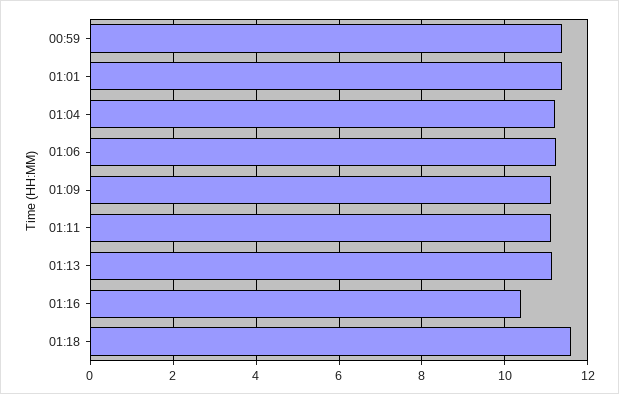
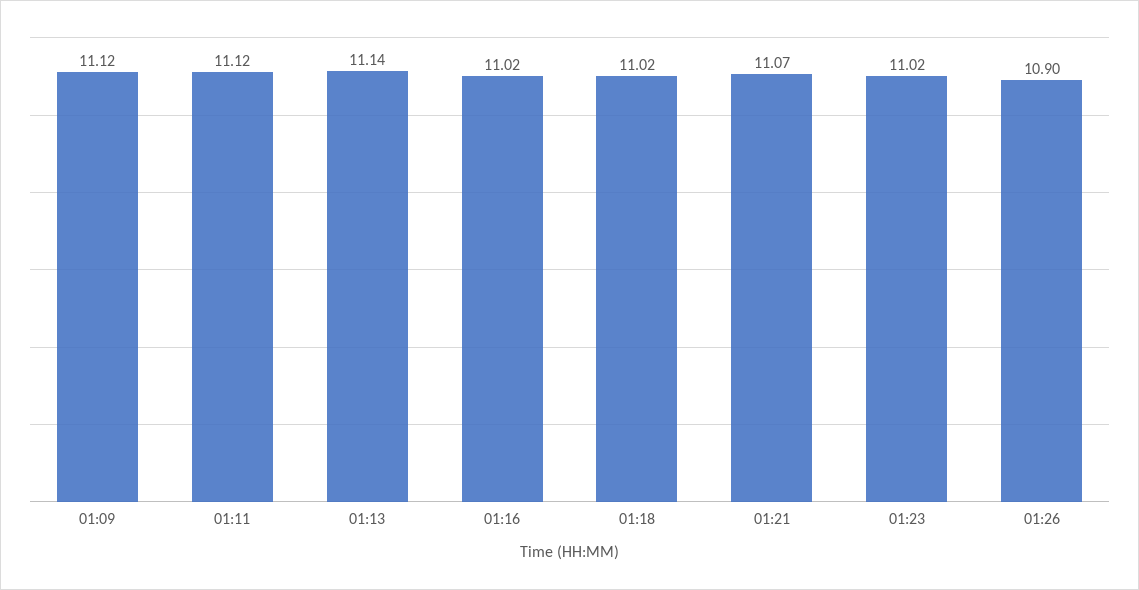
00:59: 11.4 -> none
01:01: 11.4 -> none
01:04: 11.2 -> none
01:06: 11.2 -> none
01:16: 10.4 -> 11.02
01:18: 11.6 -> 11.02
01:21: none -> 11.07
01:23: none -> 11.02
01:26: none -> 10.9

